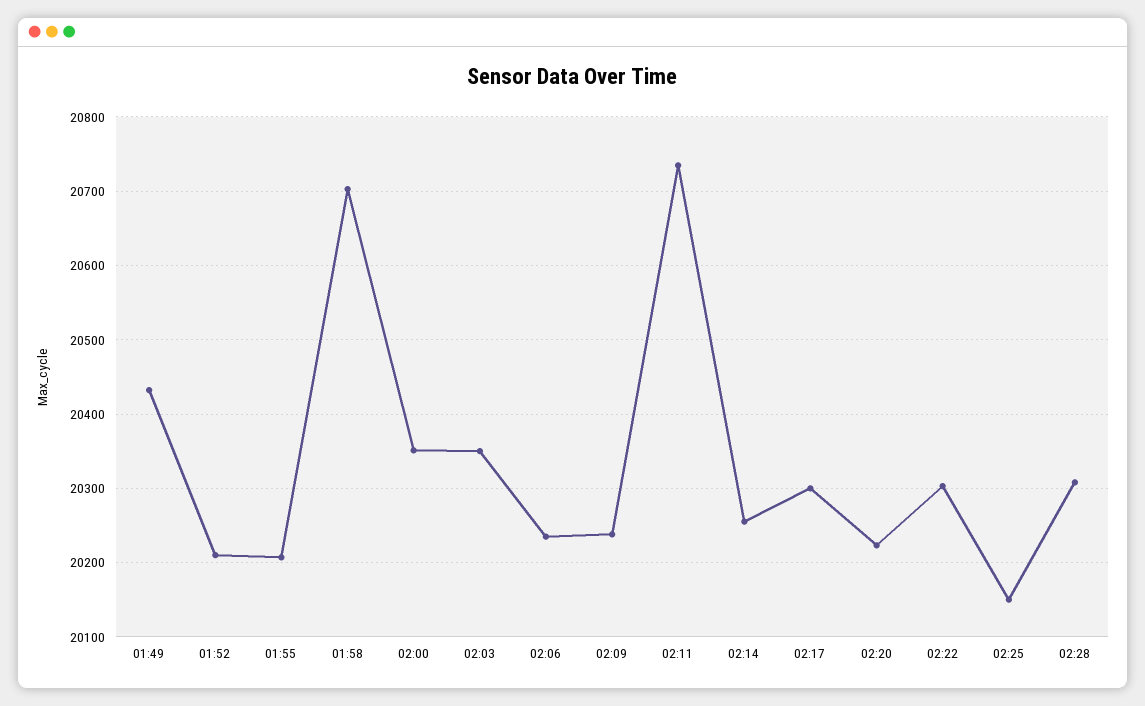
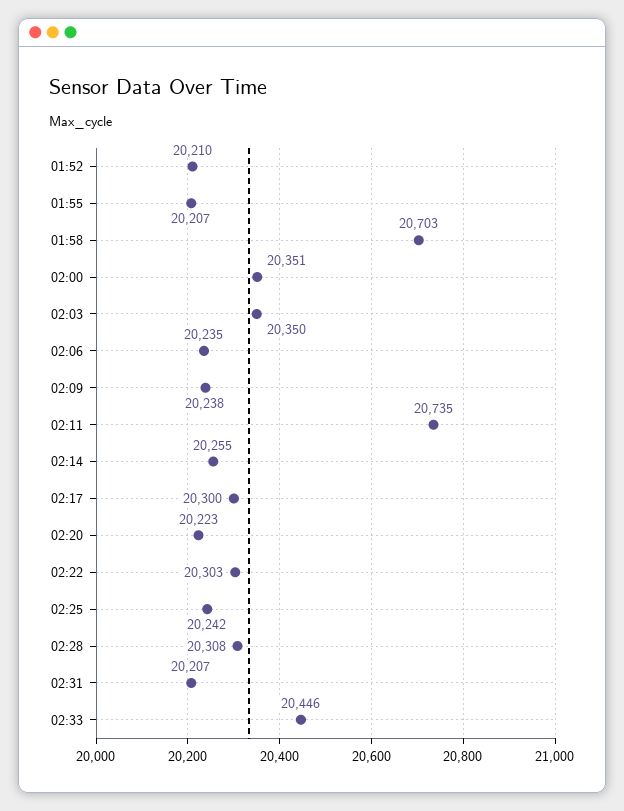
01:49: 20430 -> none
02:25: 20150 -> 20242
02:31: none -> 20207
02:33: none -> 20446

